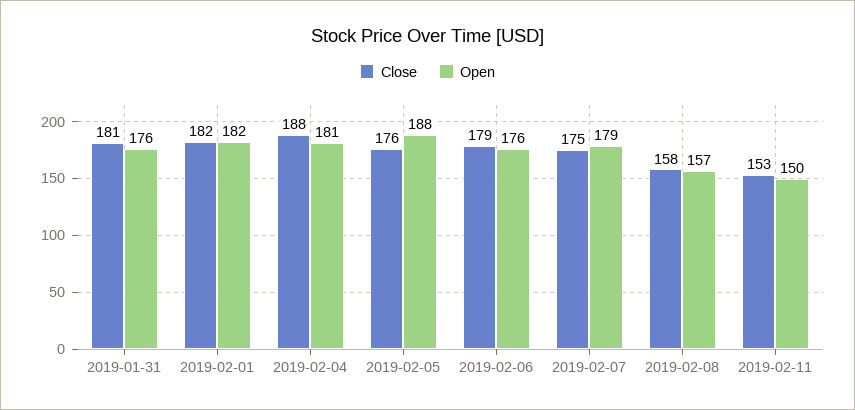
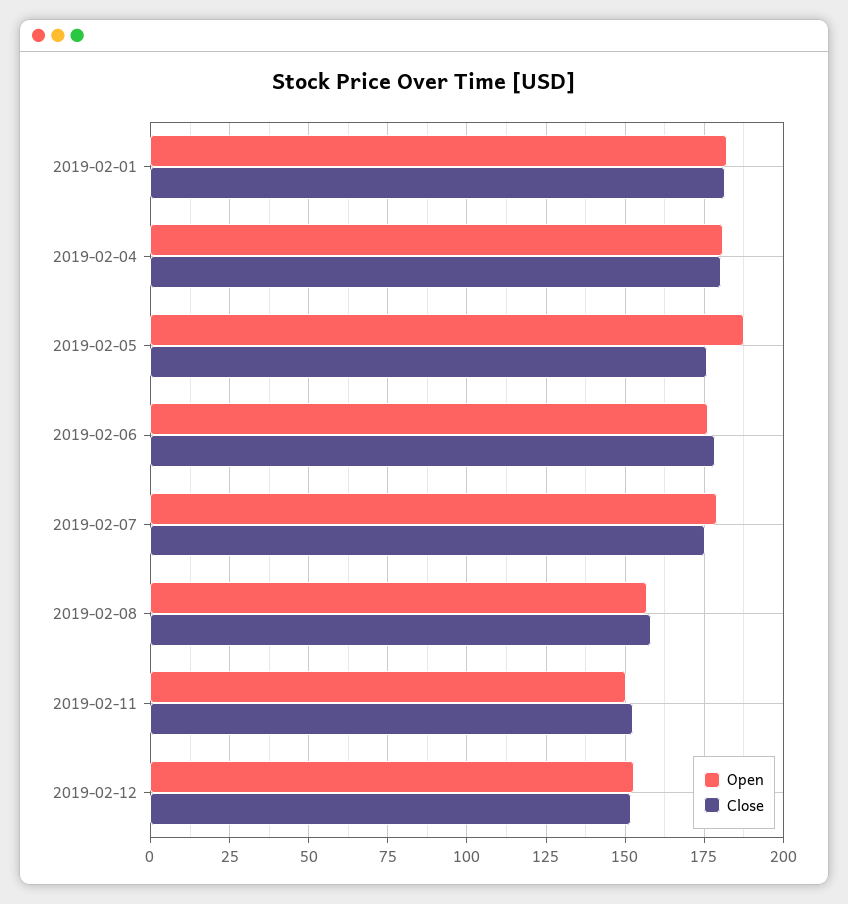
Close, 2019-01-31: 181 -> none
Open, 2019-01-31: 176 -> none
Close, 2019-02-04: 188 -> 180
Open, 2019-02-12: none -> 152.5
Close, 2019-02-12: none -> 152.5

